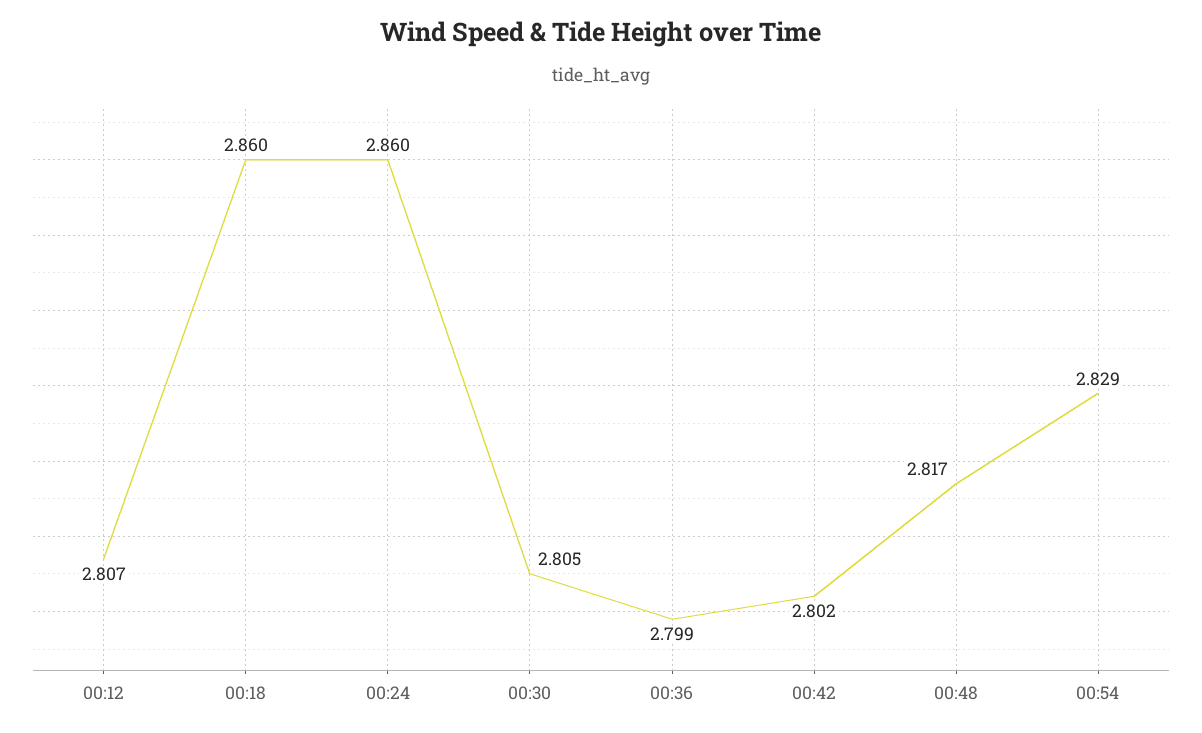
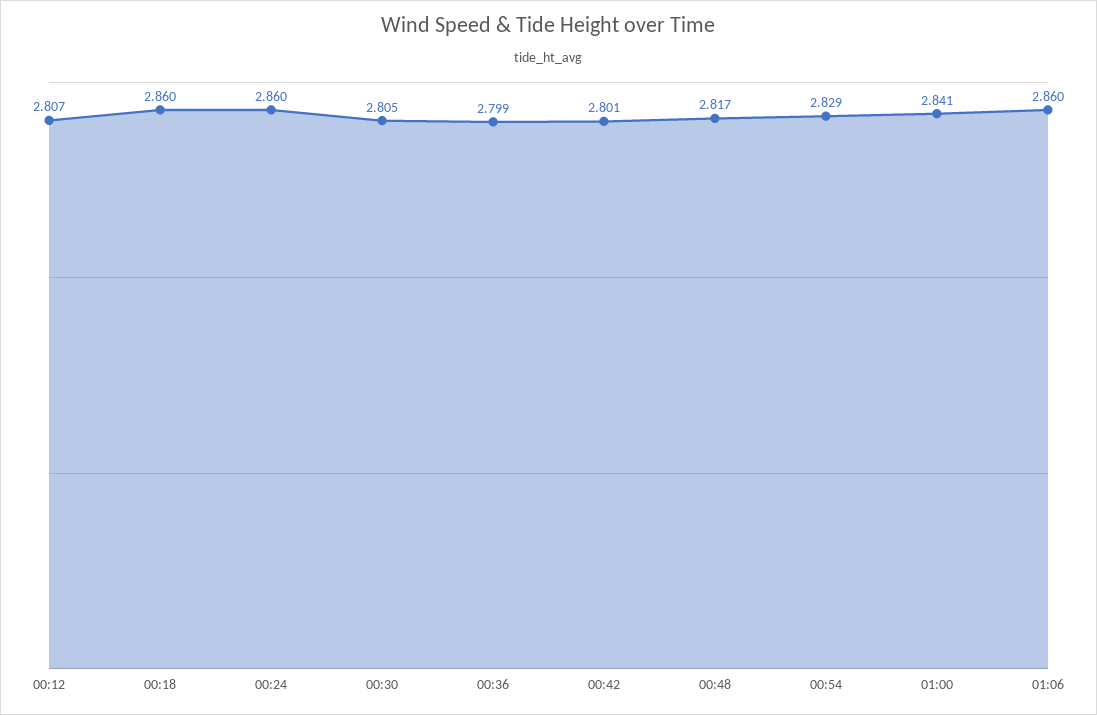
00:42: 2.802 -> 2.801
01:00: none -> 2.841
01:06: none -> 2.86

